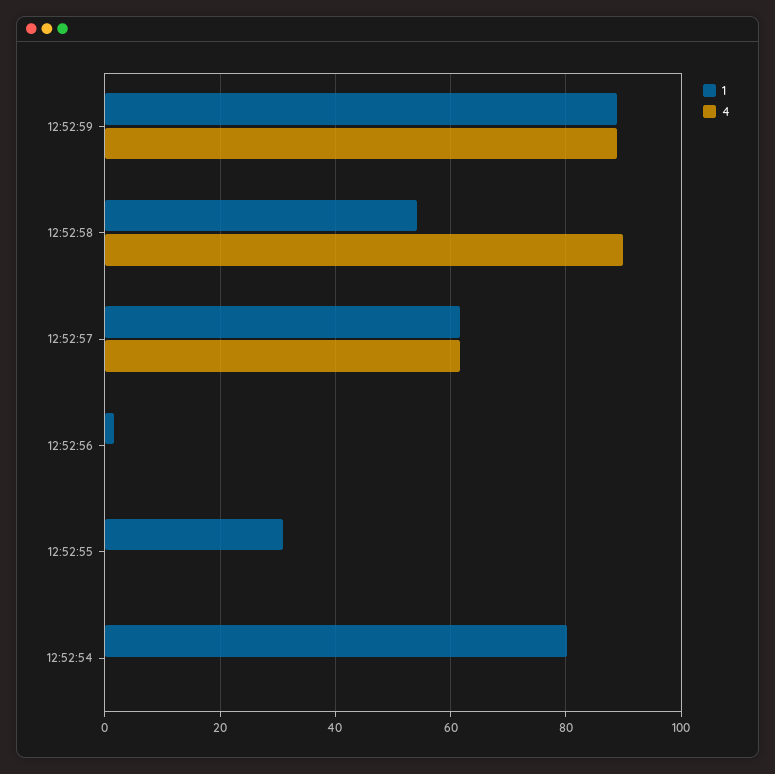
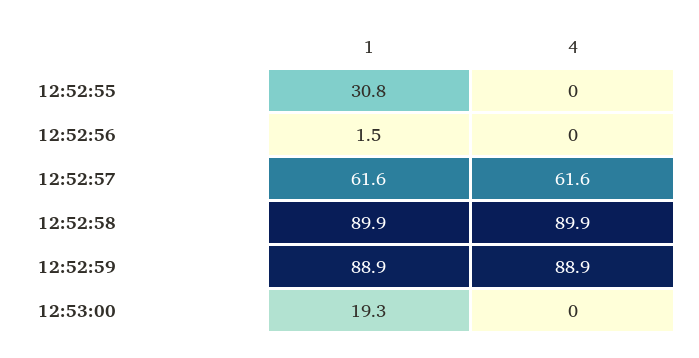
1, 12:52:58: 54 -> 89.9
1, 12:52:54: 80 -> none
4, 12:52:54: 0 -> none
1, 12:53:00: none -> 19.3
4, 12:53:00: none -> 0

